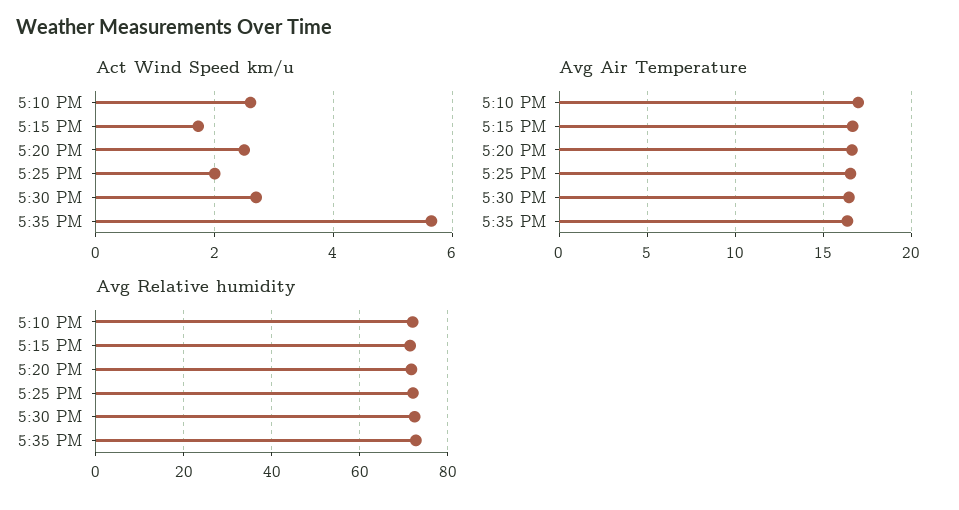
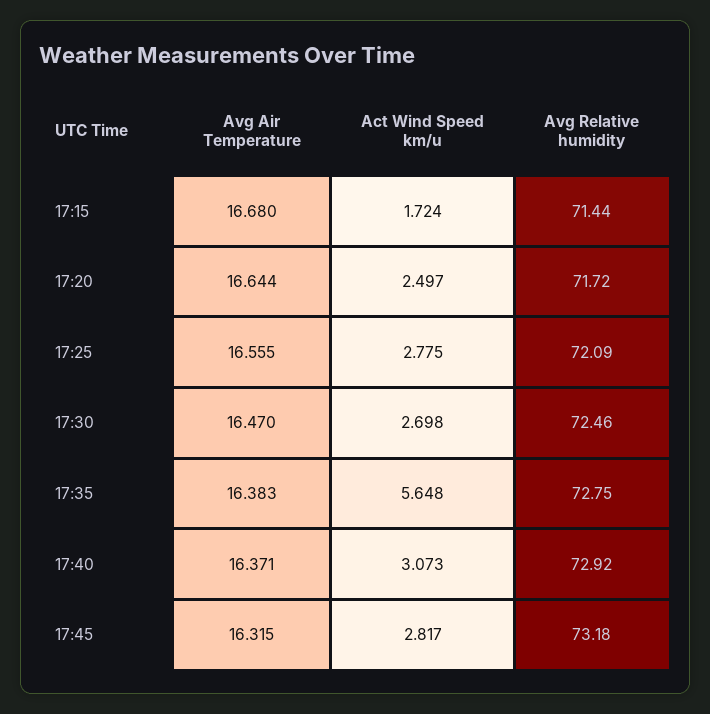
Act Wind Speed km/u, 5:10 PM: 2.6 -> none
Act Wind Speed km/u, 5:25 PM: 2 -> 2.775
Avg Air Temperature, 5:10 PM: 17 -> none
Avg Relative humidity, 5:10 PM: 72 -> none
Avg Air Temperature, 17:40: none -> 16.371
Act Wind Speed km/u, 17:40: none -> 3.073
Avg Relative humidity, 17:40: none -> 72.92
Avg Air Temperature, 17:45: none -> 16.315
Act Wind Speed km/u, 17:45: none -> 2.817
Avg Relative humidity, 17:45: none -> 73.18

